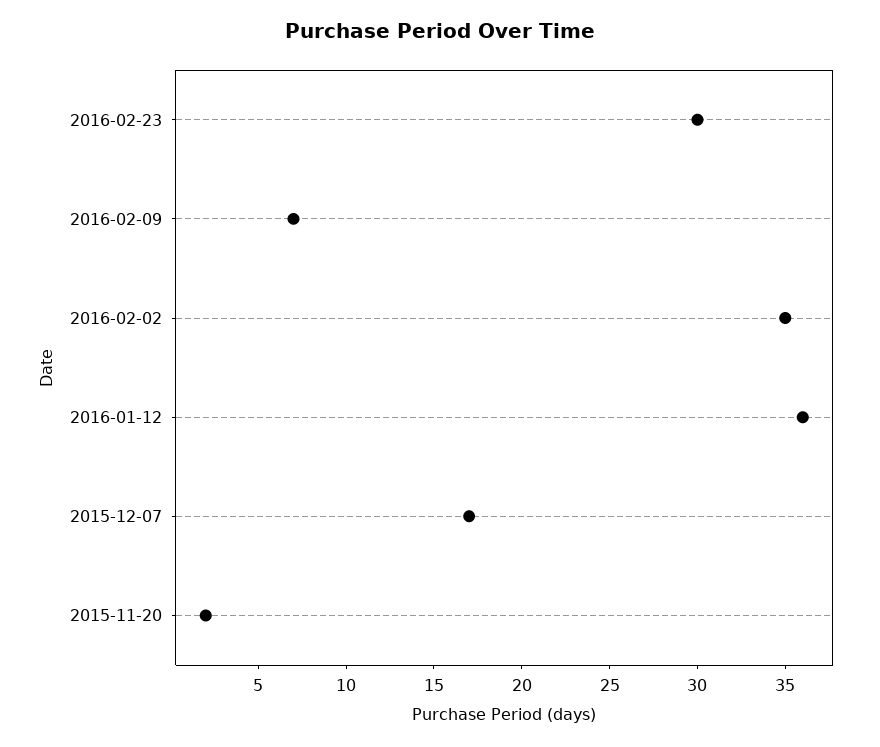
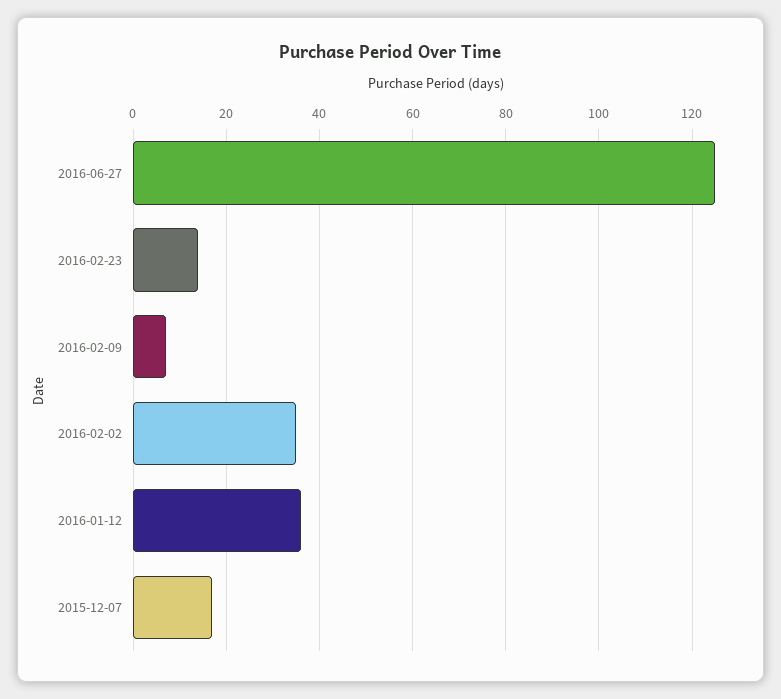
2016-02-23: 30 -> 15
2015-11-20: 2 -> none
2016-06-27: none -> 125

